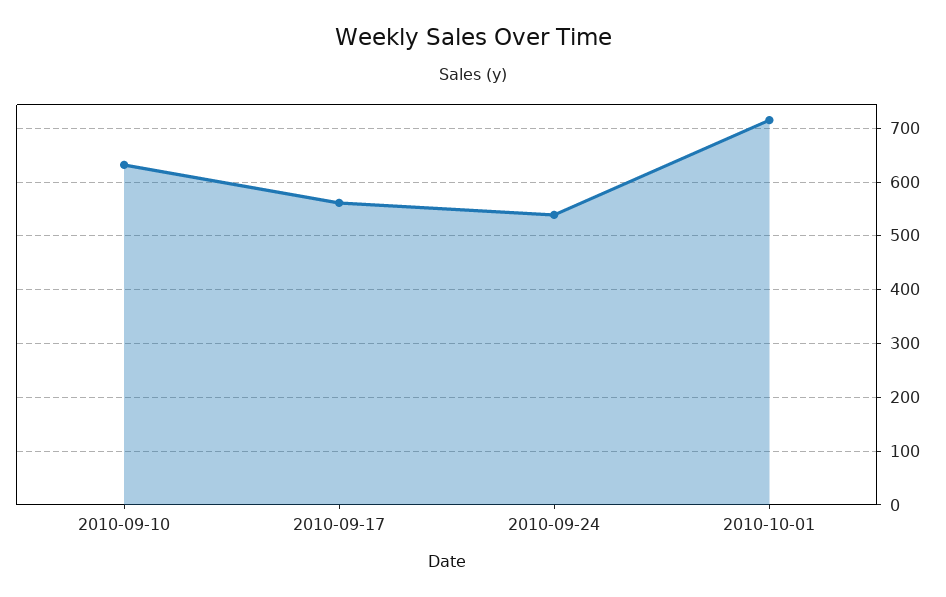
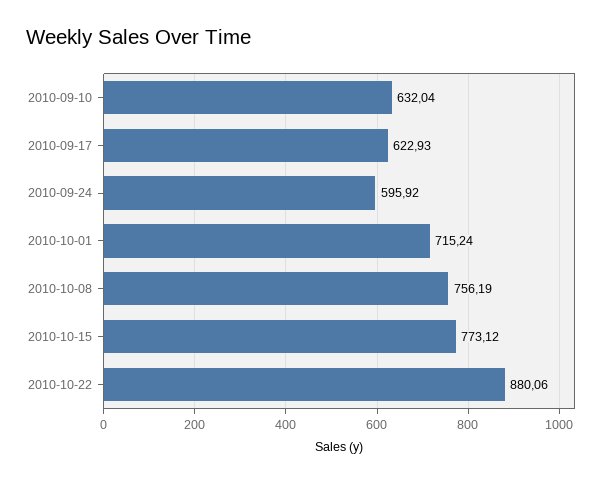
2010-09-17: 560 -> 622.93
2010-09-24: 540 -> 595.92
2010-10-08: none -> 756.19
2010-10-15: none -> 773.12
2010-10-22: none -> 880.06

